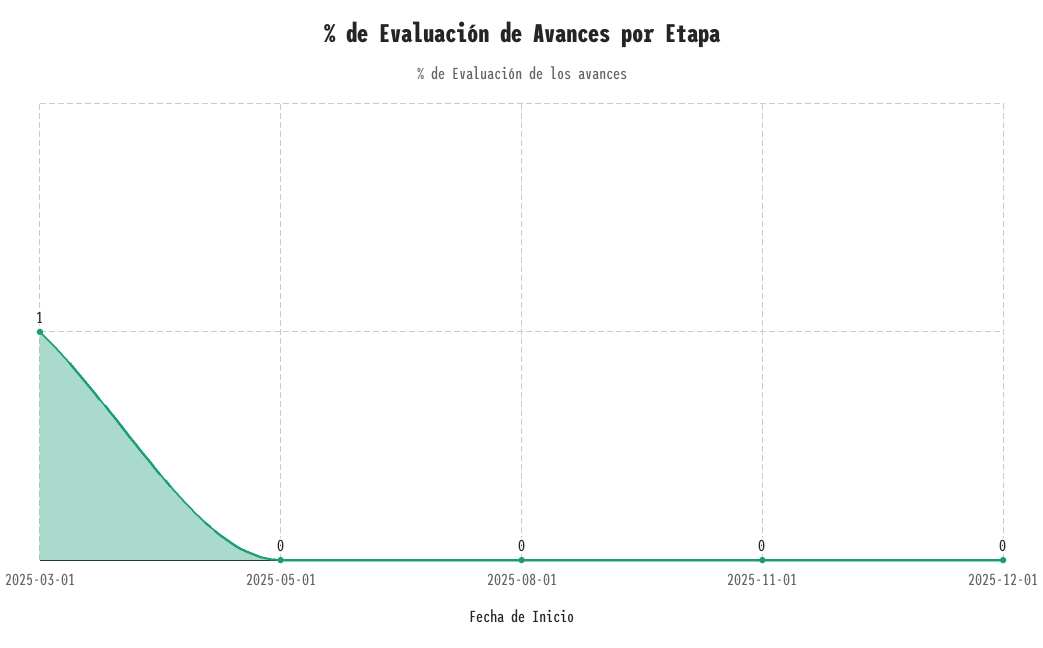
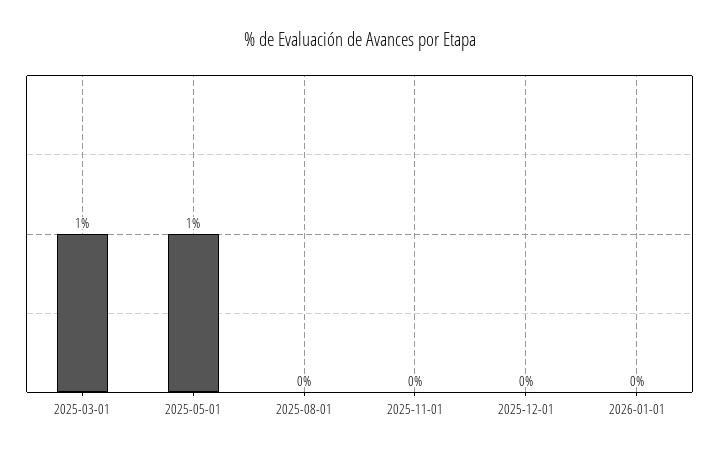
2025-05-01: 0 -> 1
2026-01-01: none -> 0

